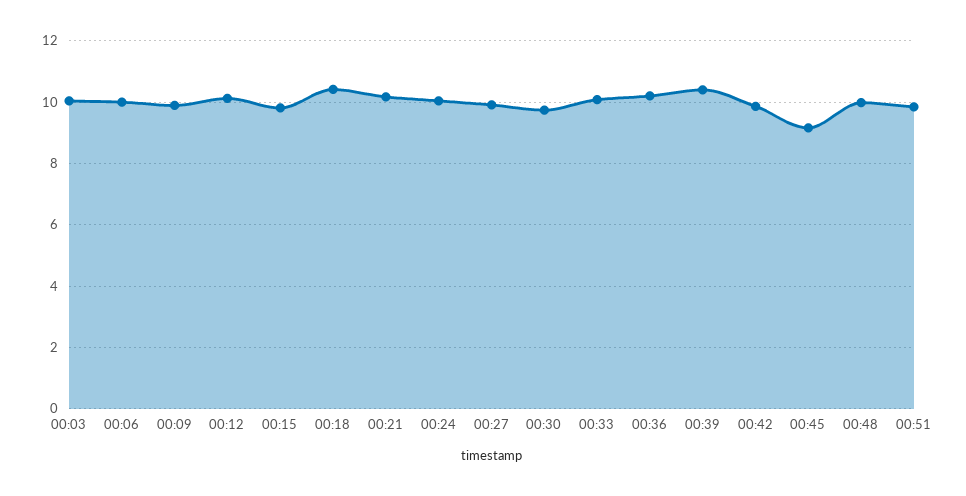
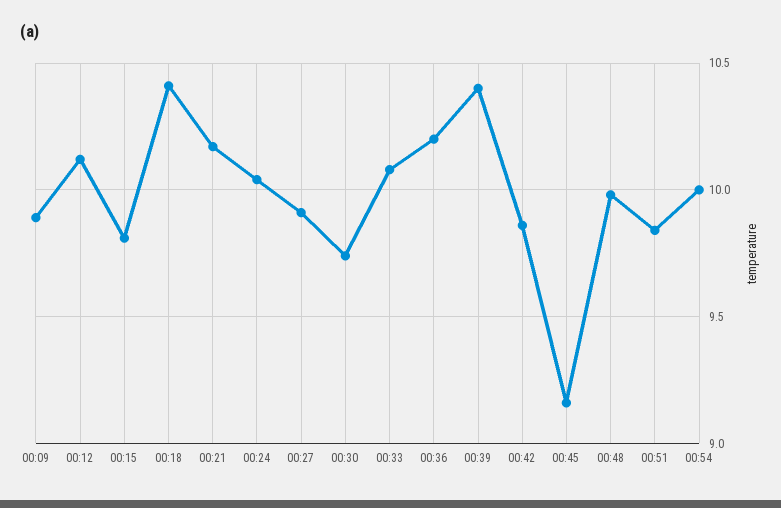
00:03: 10 -> none
00:06: 10 -> none
00:54: none -> 10

